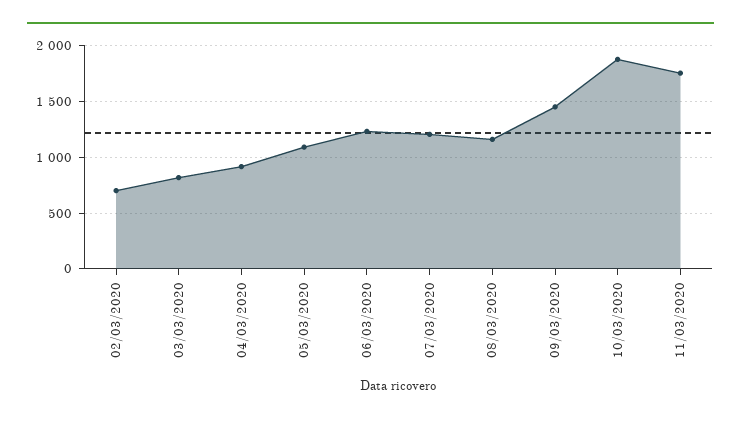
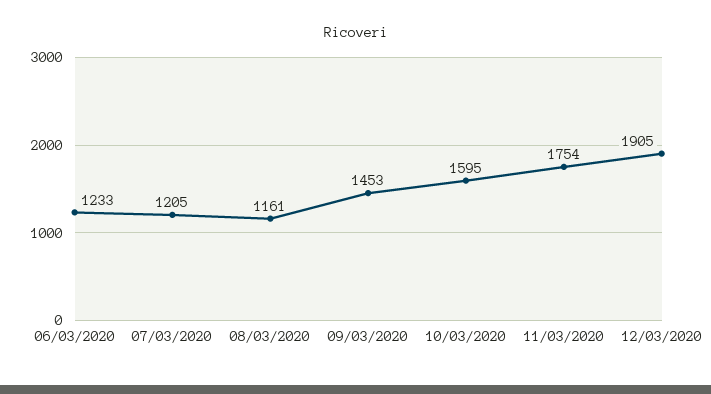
02/03/2020: 700 -> none
03/03/2020: 800 -> none
04/03/2020: 900 -> none
05/03/2020: 1100 -> none
10/03/2020: 1900 -> 1595
12/03/2020: none -> 1905

